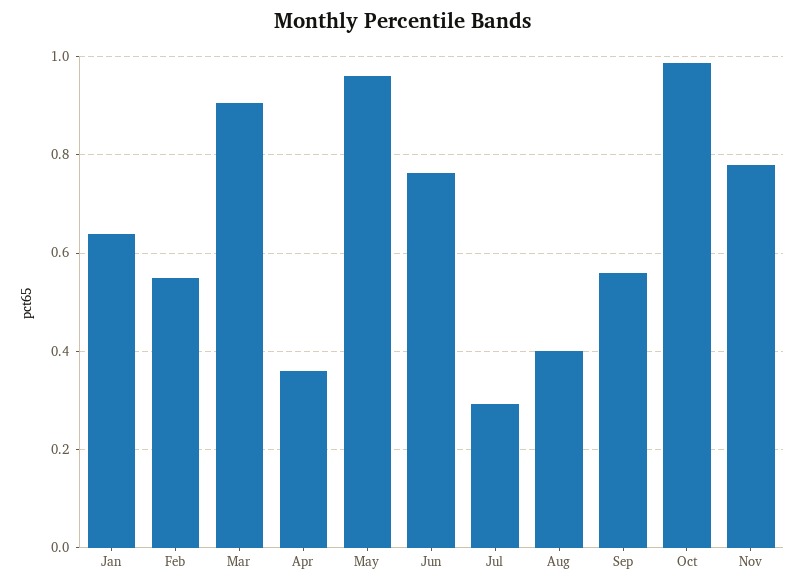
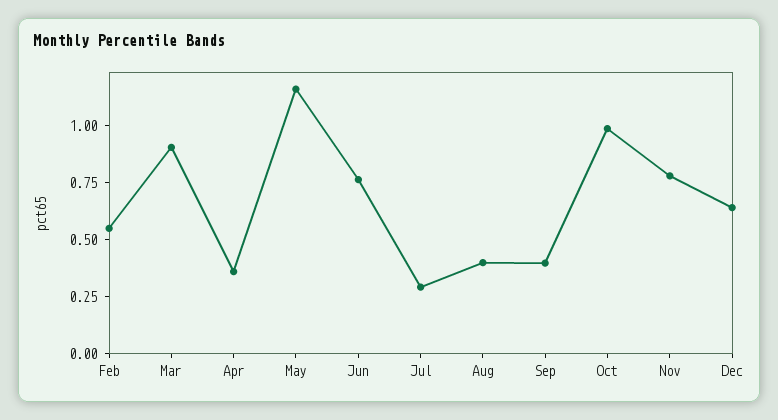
Jan: 0.64 -> none
May: 0.96 -> 1.15
Sep: 0.56 -> 0.4
Dec: none -> 0.65

